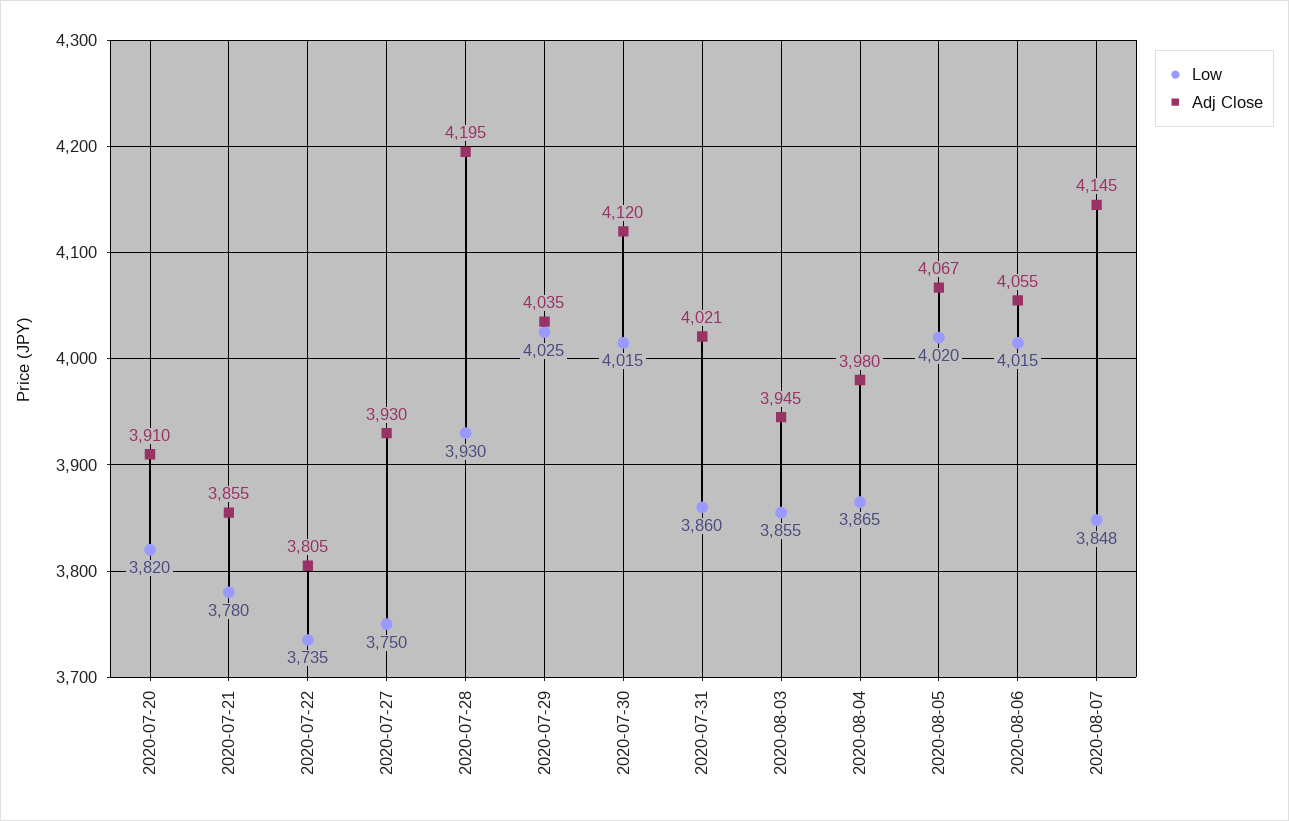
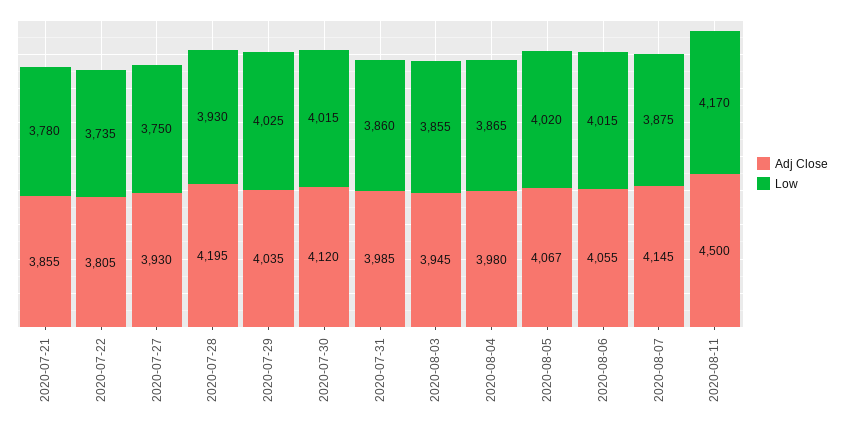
Low, 2020-07-20: 3820 -> none
Adj Close, 2020-07-20: 3910 -> none
Adj Close, 2020-07-31: 4021 -> 3985
Low, 2020-08-07: 3848 -> 3875
Adj Close, 2020-08-11: none -> 4500
Low, 2020-08-11: none -> 4170

